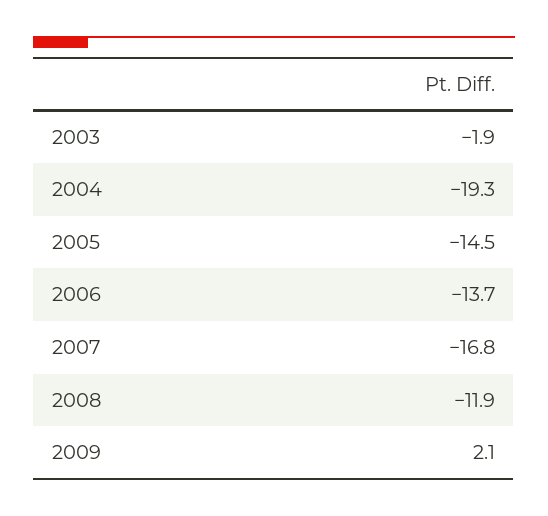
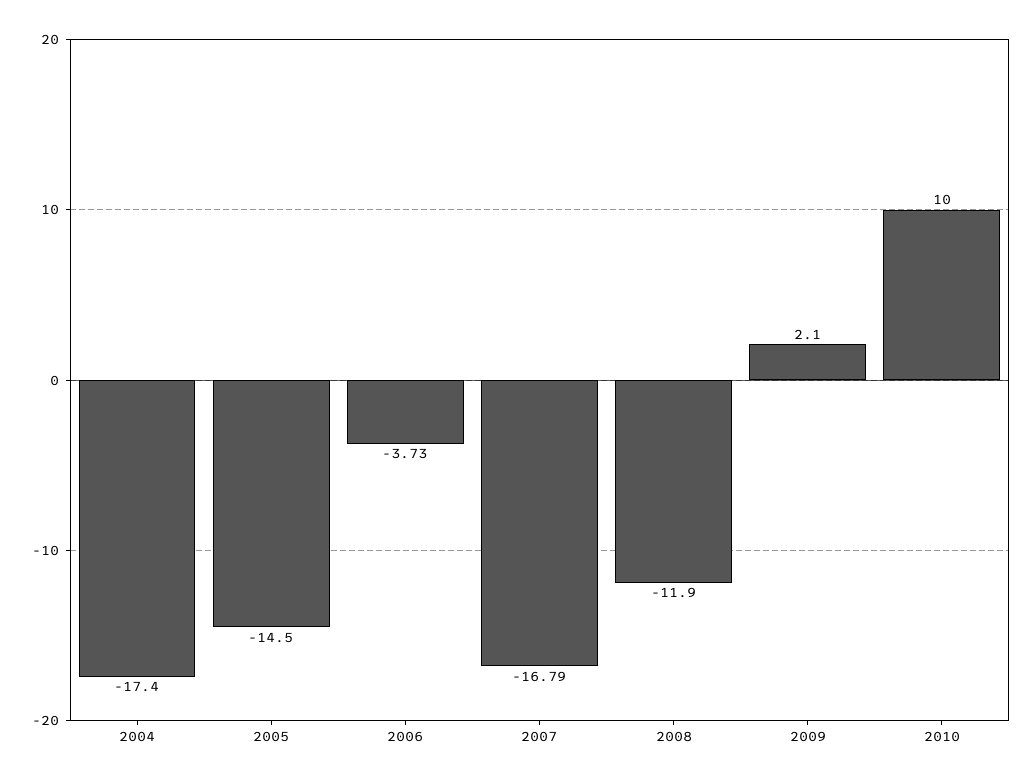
2003: -1.9 -> none
2004: -19.3 -> -17.4
2006: -13.7 -> -3.73
2010: none -> 10

